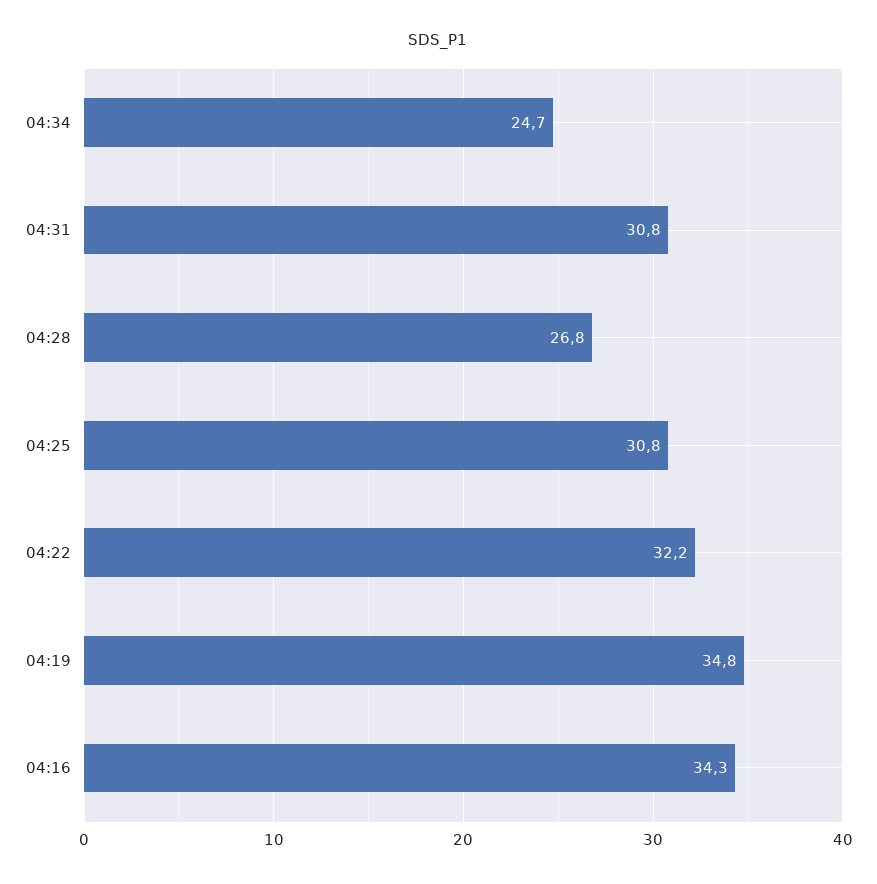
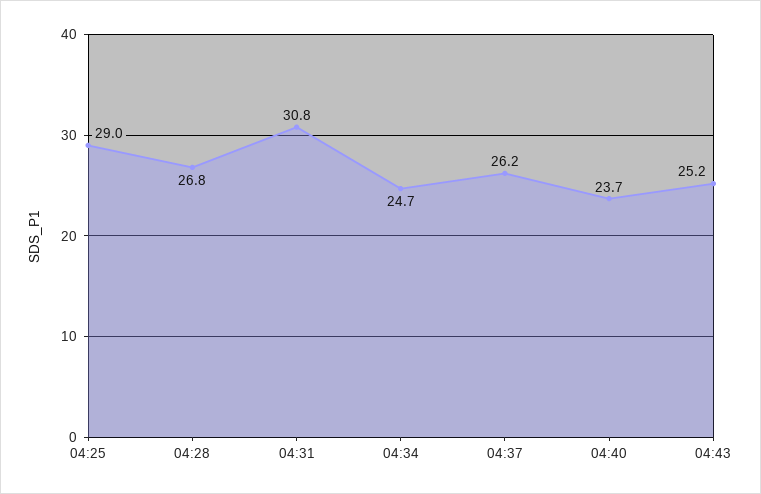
04:25: 30.8 -> 29
04:22: 32.2 -> none
04:19: 34.8 -> none
04:16: 34.3 -> none
04:37: none -> 26.2
04:40: none -> 23.7
04:43: none -> 25.2

